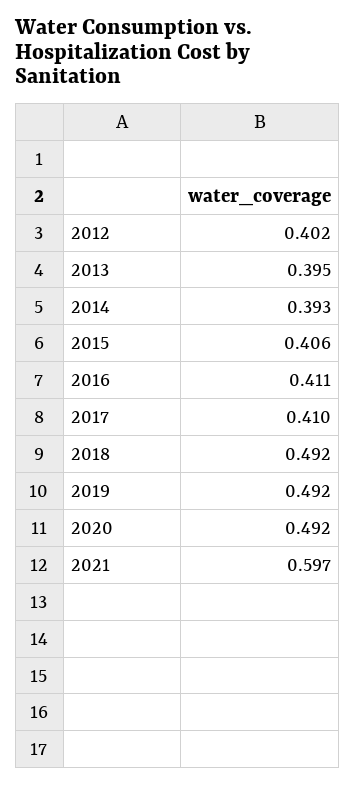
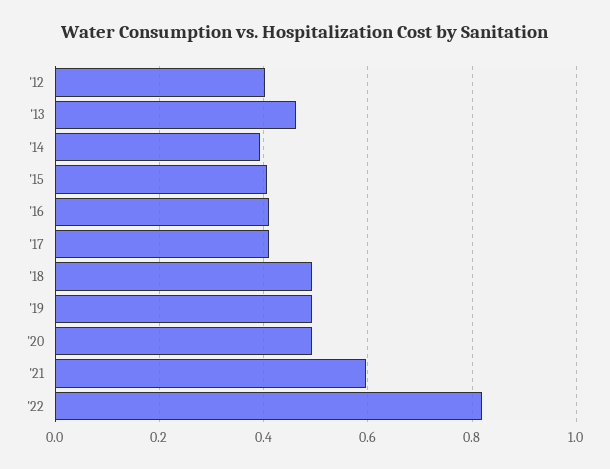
2013: 0.395 -> 0.46
'22: none -> 0.82

